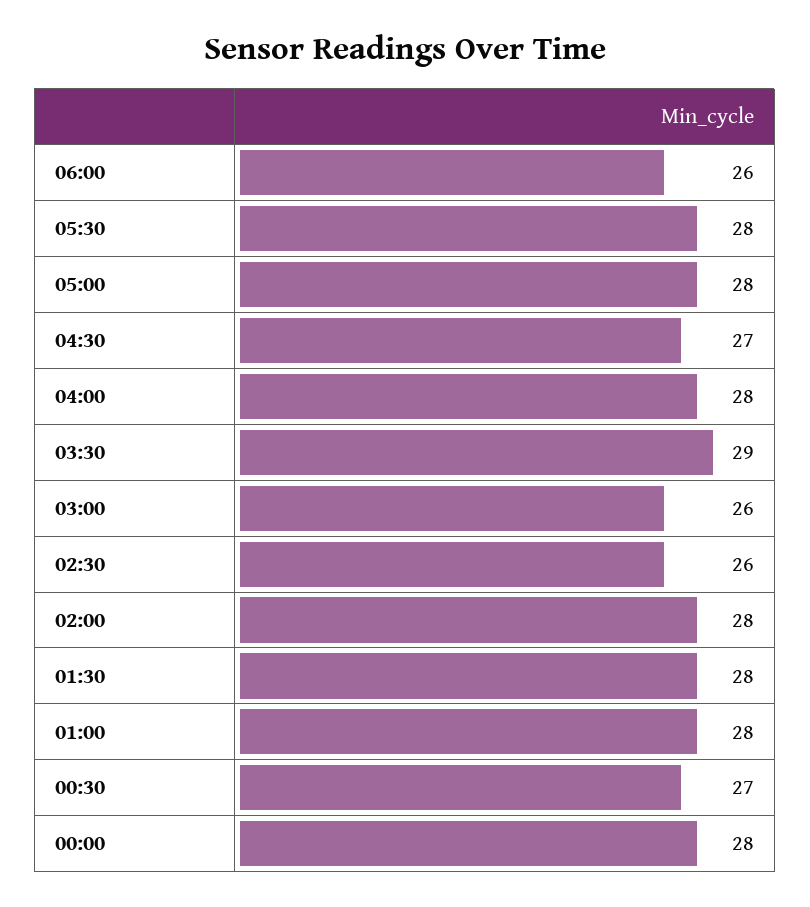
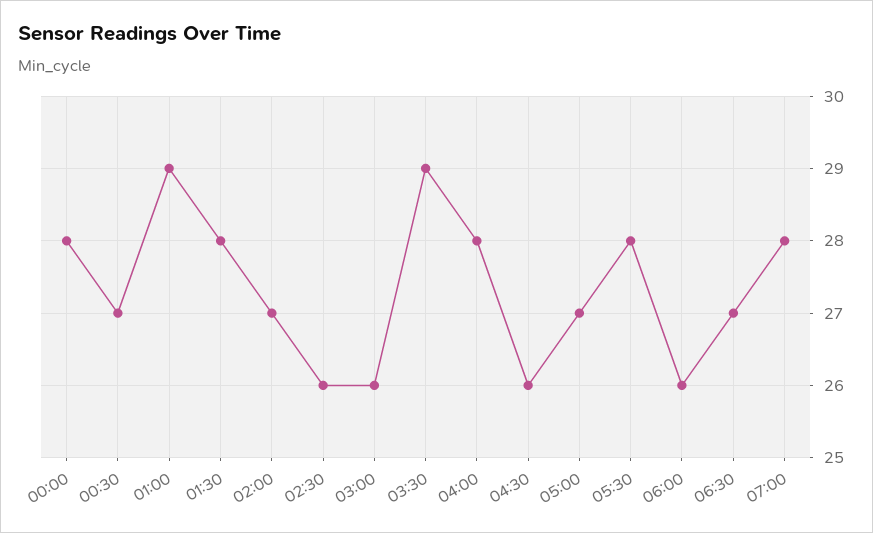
05:00: 28 -> 27
04:30: 27 -> 26
02:00: 28 -> 27
01:00: 28 -> 29
06:30: none -> 27
07:00: none -> 28

